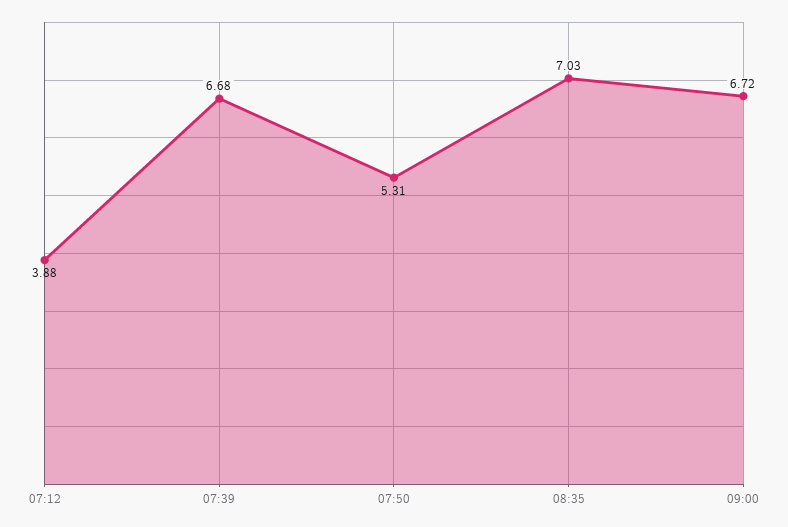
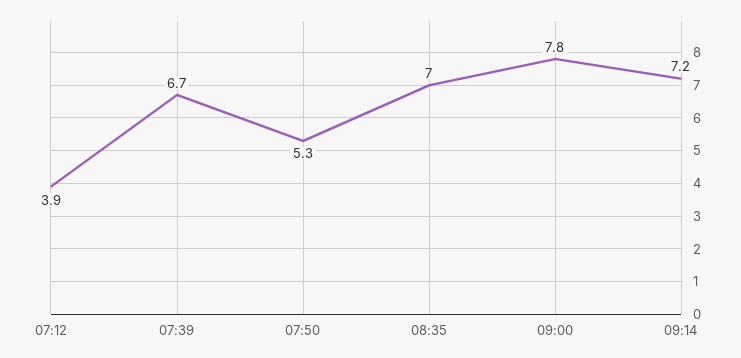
09:00: 6.72 -> 7.8
09:14: none -> 7.2

